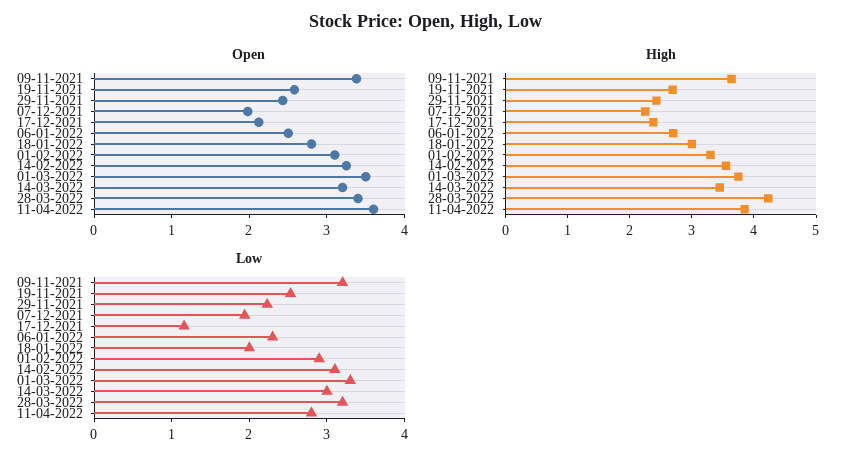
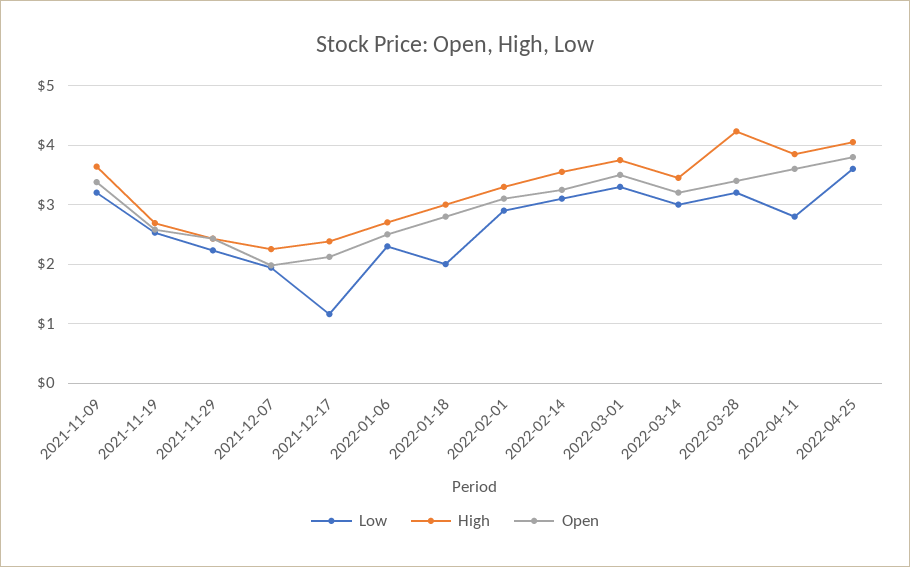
Low, 2022-04-25: none -> 3.6
High, 2022-04-25: none -> 4
Open, 2022-04-25: none -> 3.8

